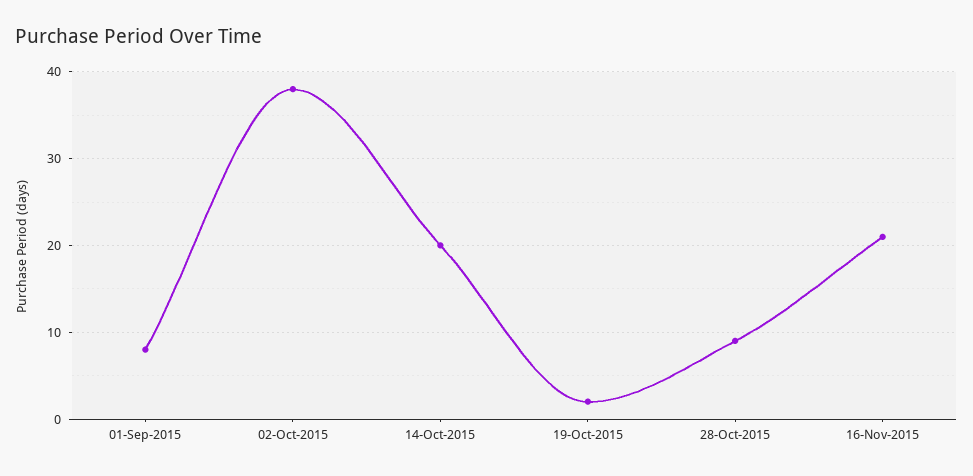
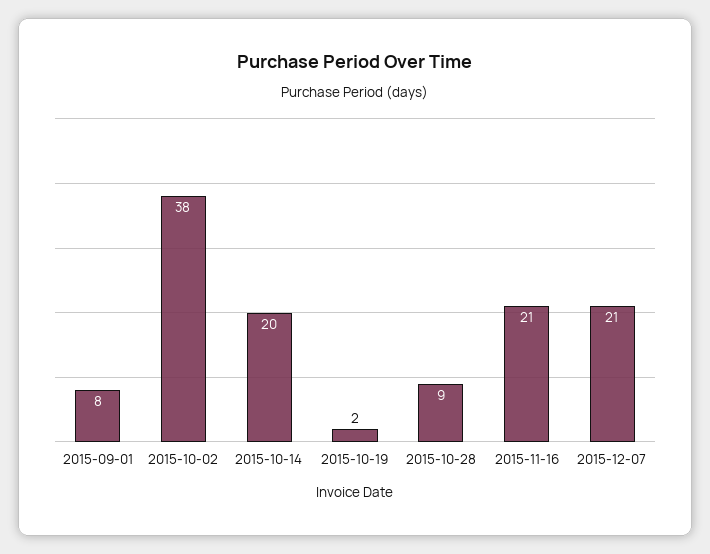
2015-12-07: none -> 21

